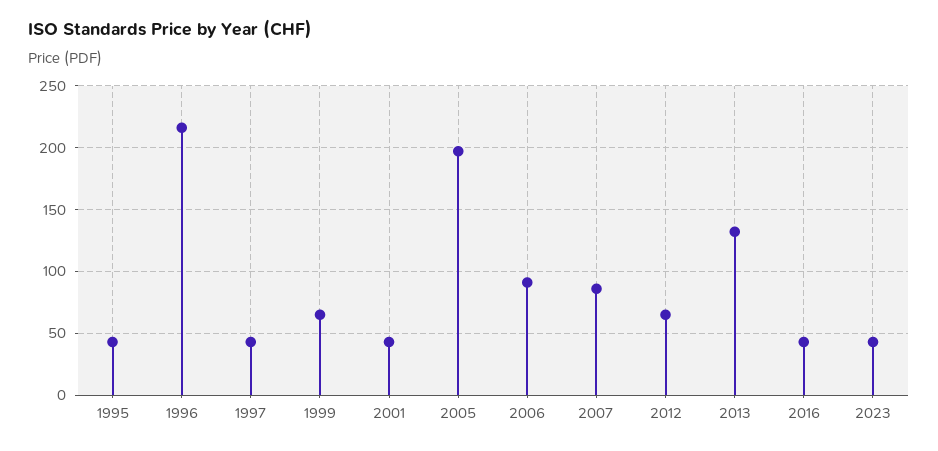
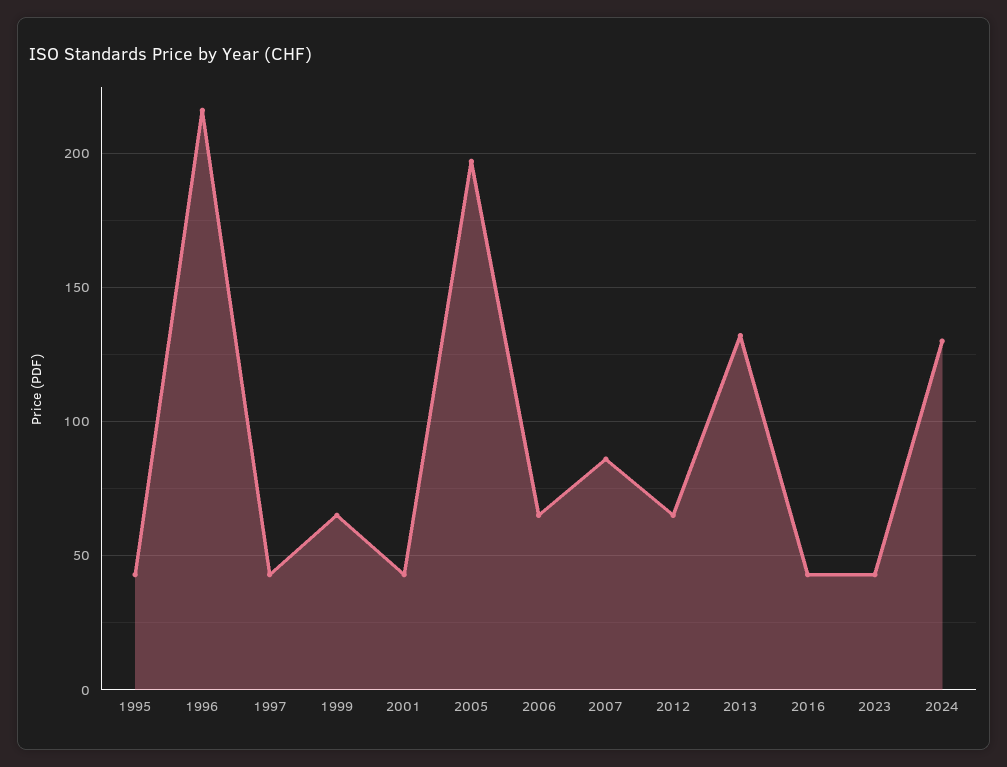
2006: 90 -> 65
2024: none -> 130

